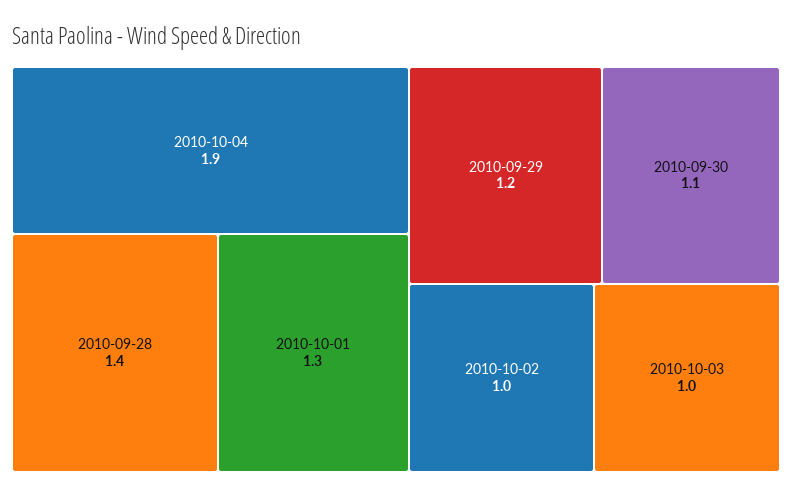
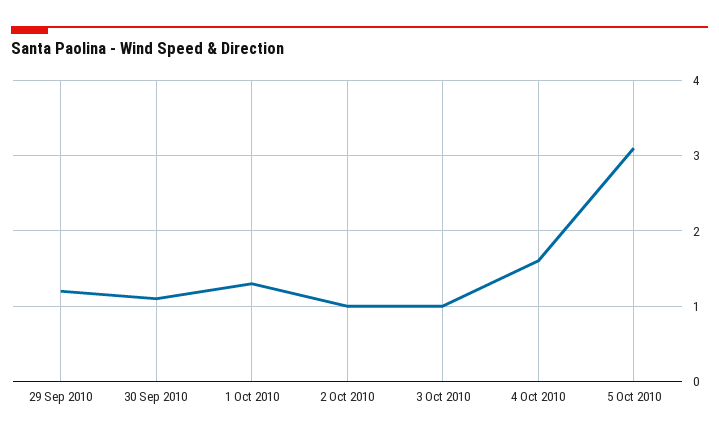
2010-10-04: 1.9 -> 1.6
2010-09-28: 1.4 -> none
5 Oct 2010: none -> 3.1

